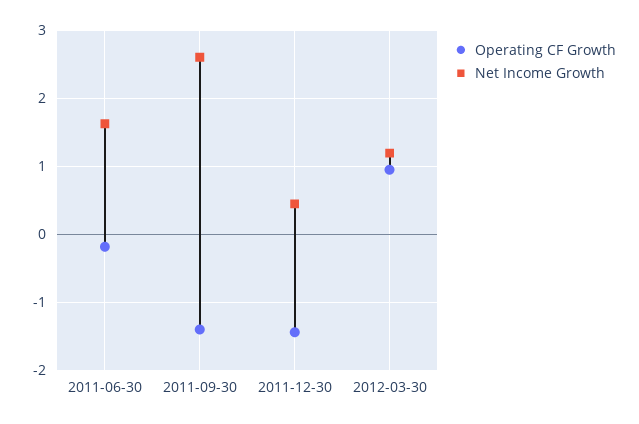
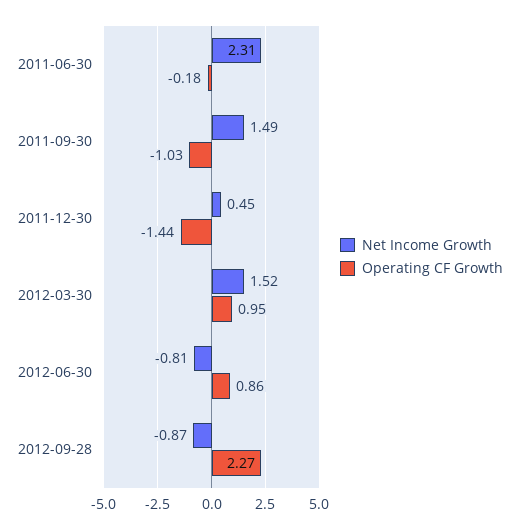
Net Income Growth, 2011-06-30: 1.6 -> 2.31
Operating CF Growth, 2011-09-30: -1.4 -> -1.03
Net Income Growth, 2011-09-30: 2.6 -> 1.49
Net Income Growth, 2012-03-30: 1.2 -> 1.52
Net Income Growth, 2012-06-30: none -> -0.81
Operating CF Growth, 2012-06-30: none -> 0.86
Net Income Growth, 2012-09-28: none -> -0.87
Operating CF Growth, 2012-09-28: none -> 2.27

